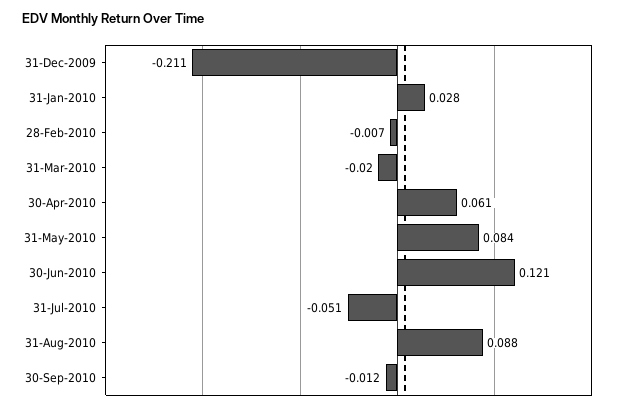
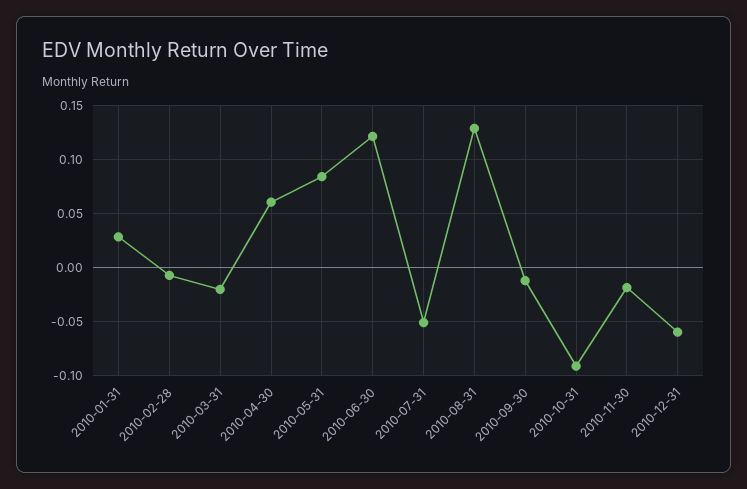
31-Dec-2009: -0.211 -> none
31-Aug-2010: 0.088 -> 0.13
2010-10-31: none -> -0.09
2010-11-30: none -> -0.02
2010-12-31: none -> -0.06

